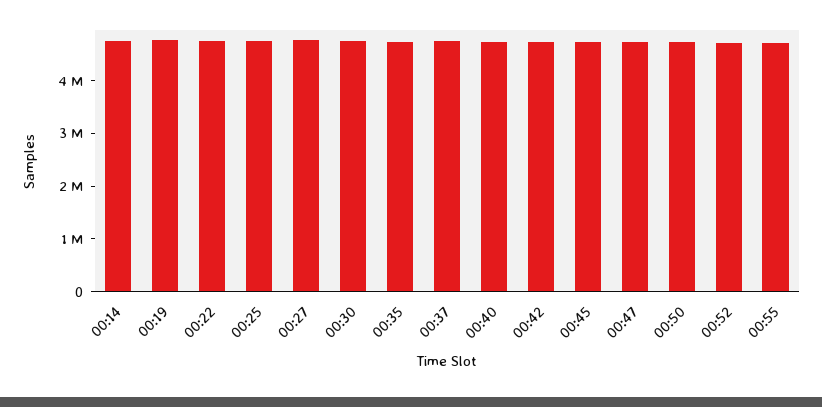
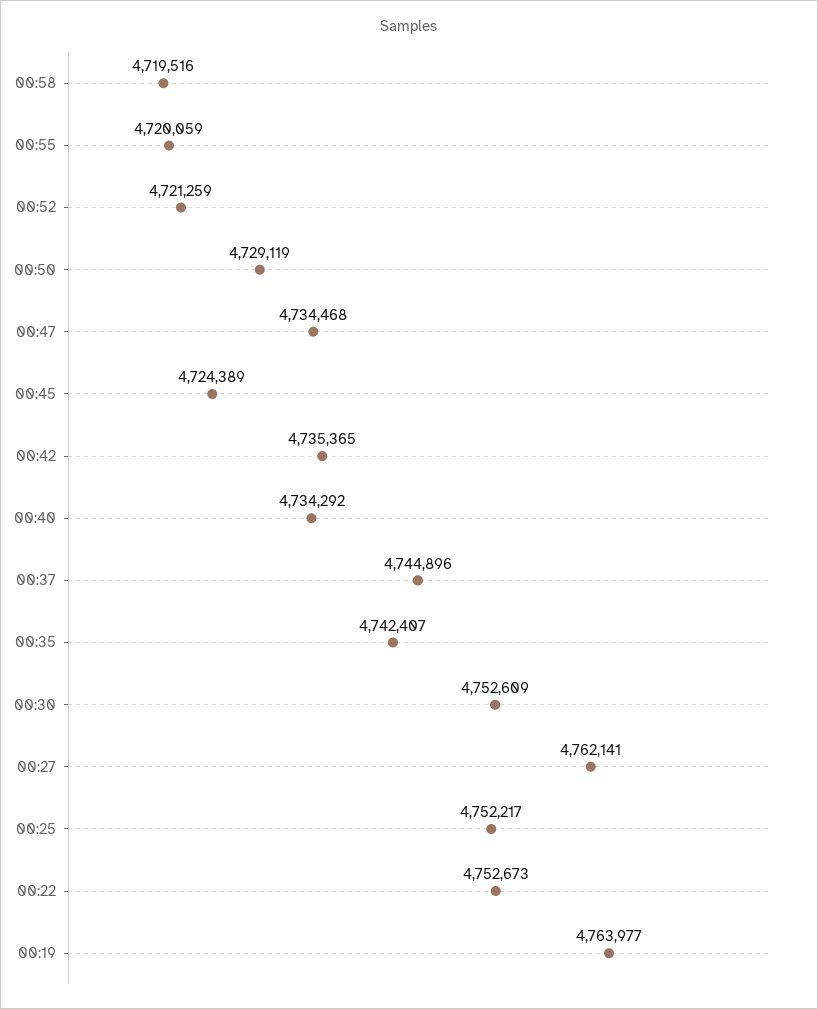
00:14: 4800000 -> none
00:58: none -> 4719516

